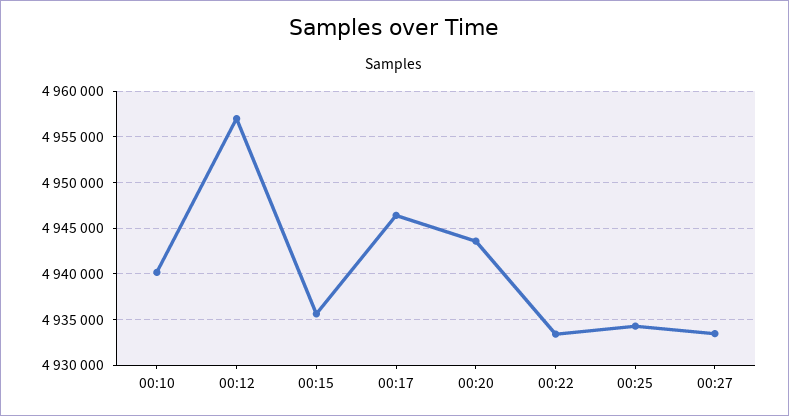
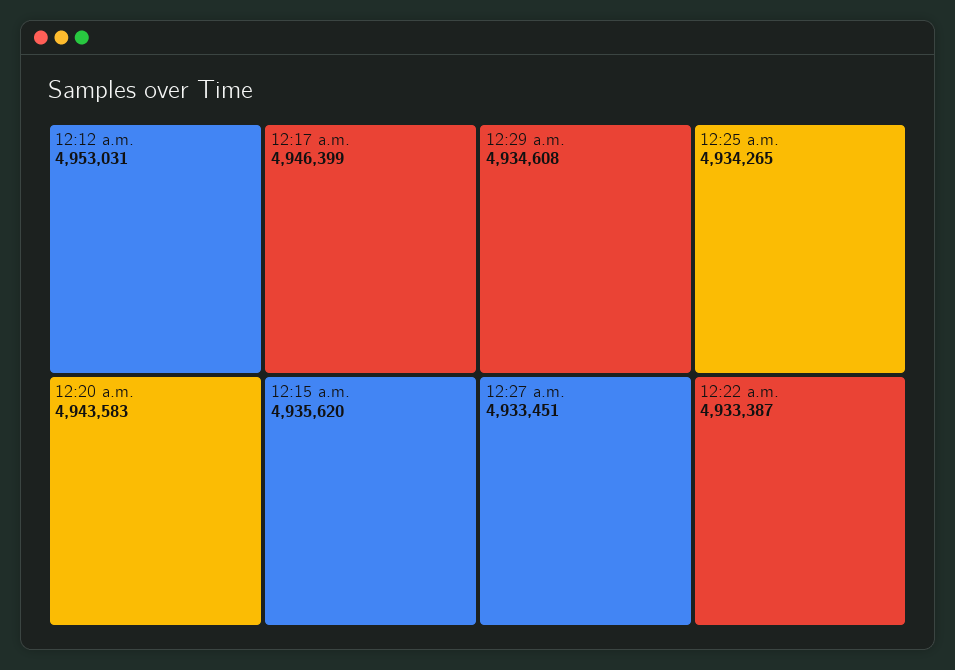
00:10: 4940000 -> none
00:12: 4957000 -> 4953031
12:29 a.m.: none -> 4934608

